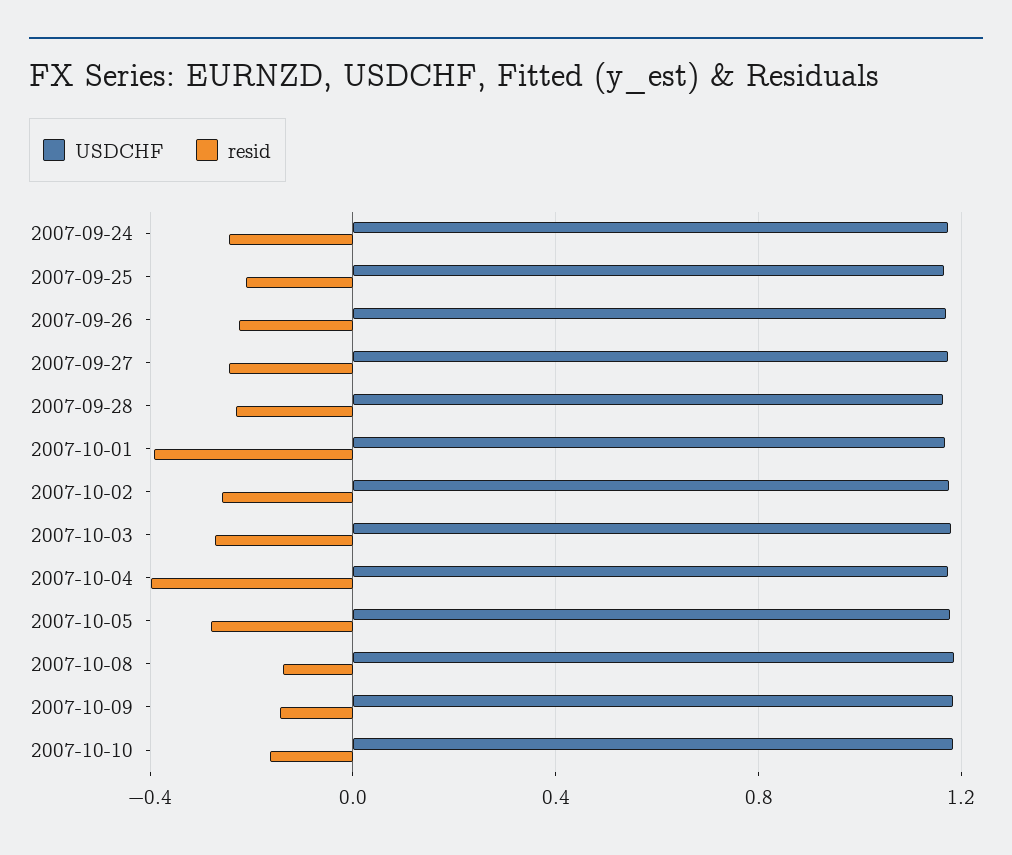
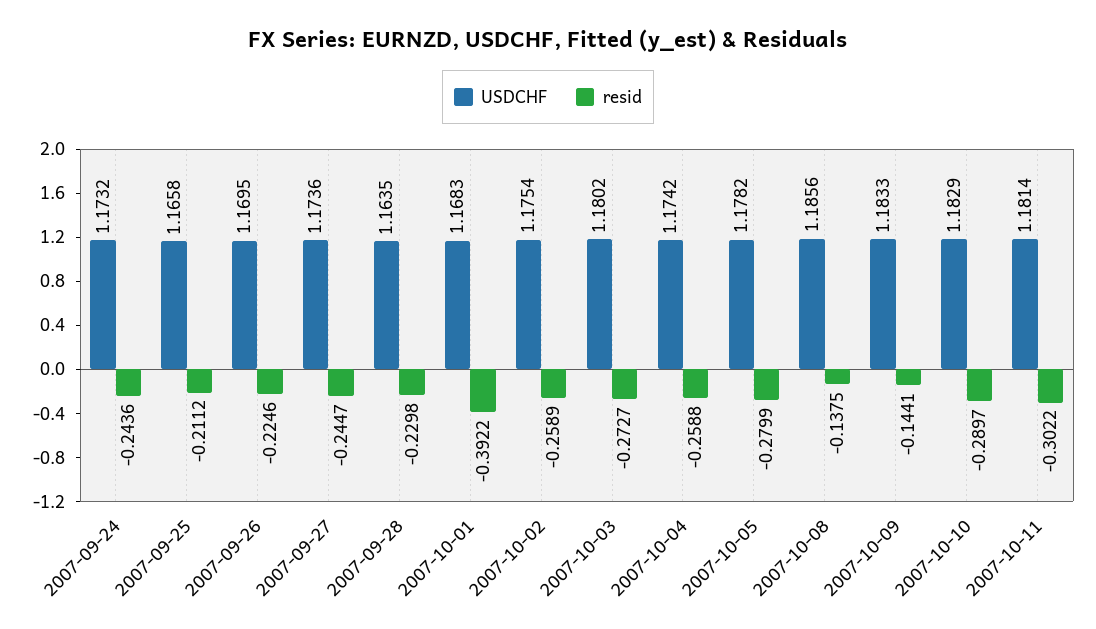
resid, 2007-10-04: -0.4 -> -0.2588
resid, 2007-10-10: -0.15 -> -0.2897
USDCHF, 2007-10-11: none -> 1.1814
resid, 2007-10-11: none -> -0.3022

